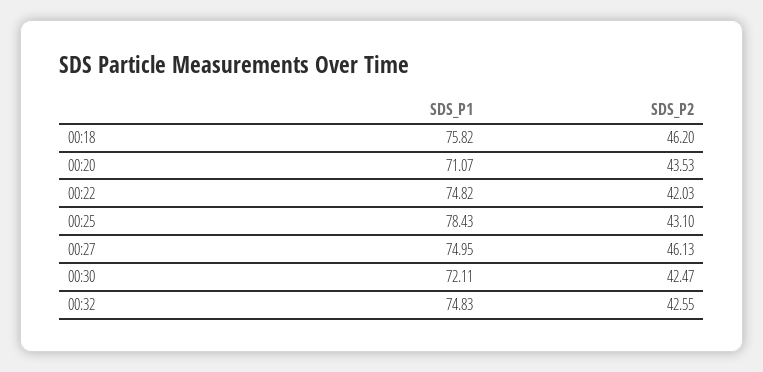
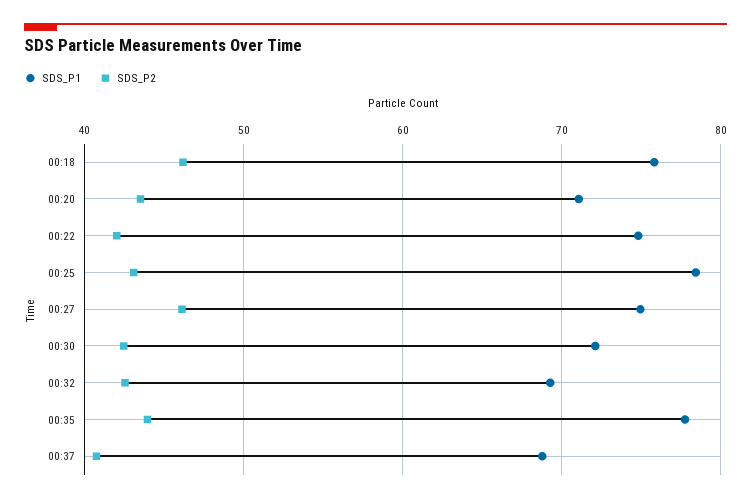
SDS_P1, 00:32: 74.83 -> 69
SDS_P1, 00:35: none -> 78
SDS_P2, 00:35: none -> 44
SDS_P1, 00:37: none -> 69
SDS_P2, 00:37: none -> 41

